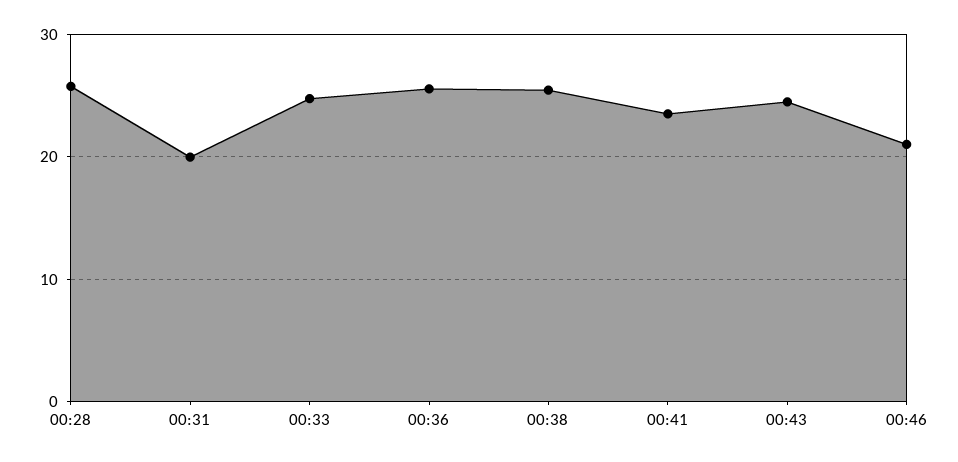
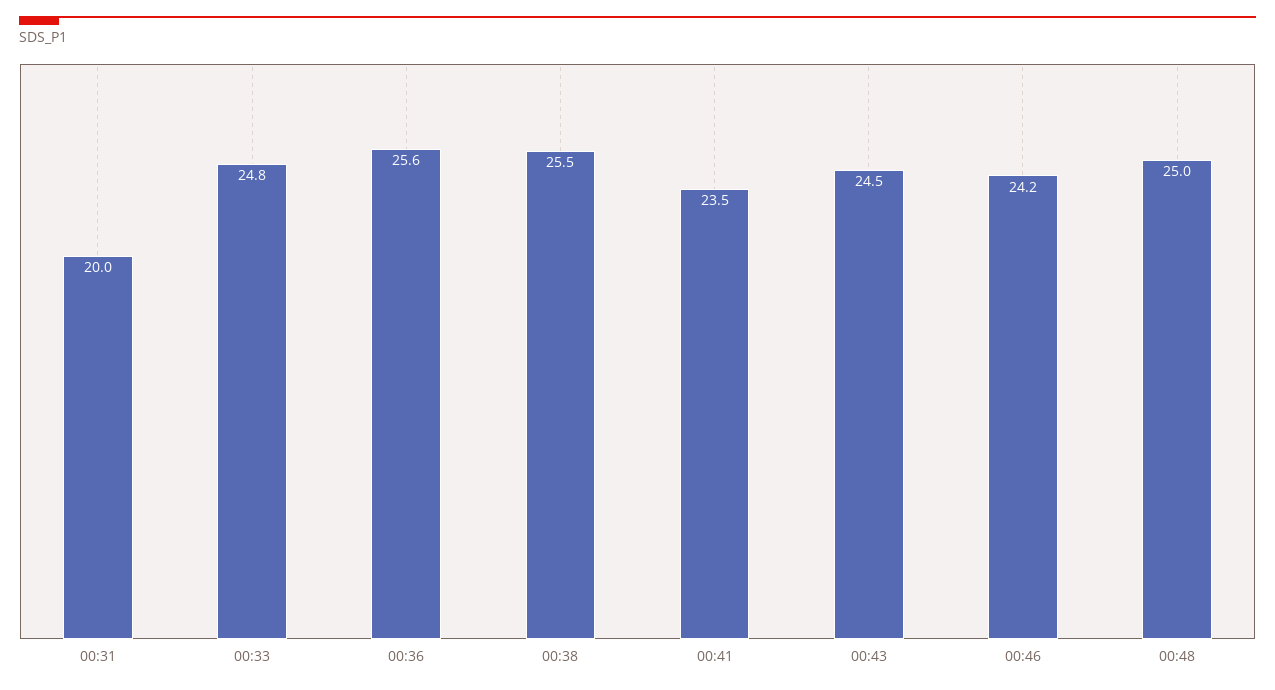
00:28: 26 -> none
00:46: 21 -> 24.2
00:48: none -> 25

